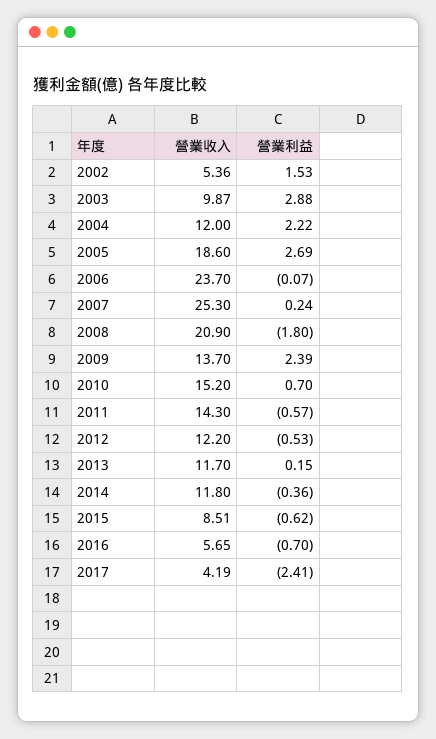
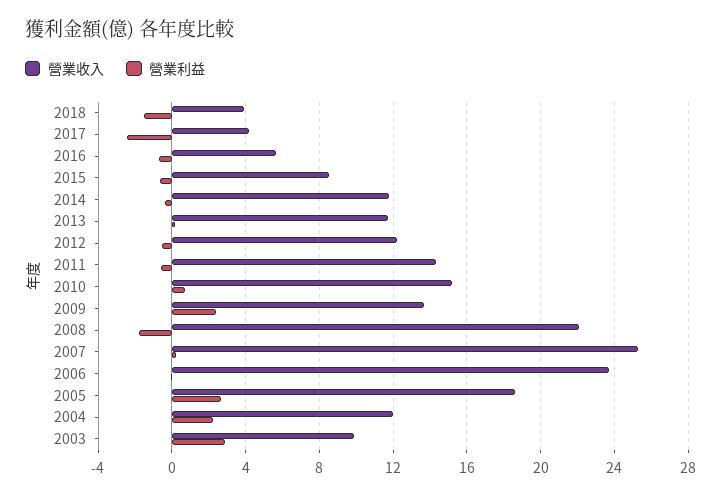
營業收入, 2002: 5.36 -> none
營業利益, 2002: 1.53 -> none
營業收入, 2008: 20.9 -> 22
營業收入, 2018: none -> 4
營業利益, 2018: none -> -1.5

